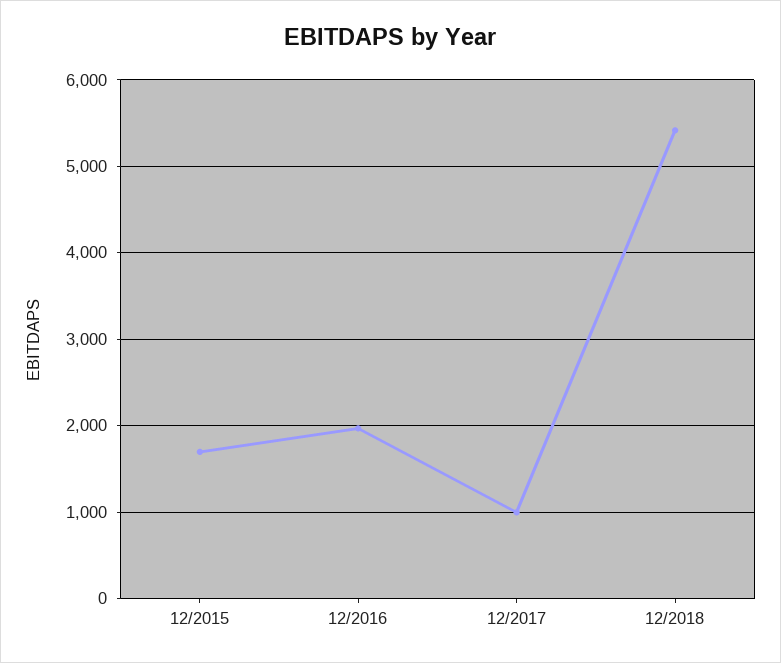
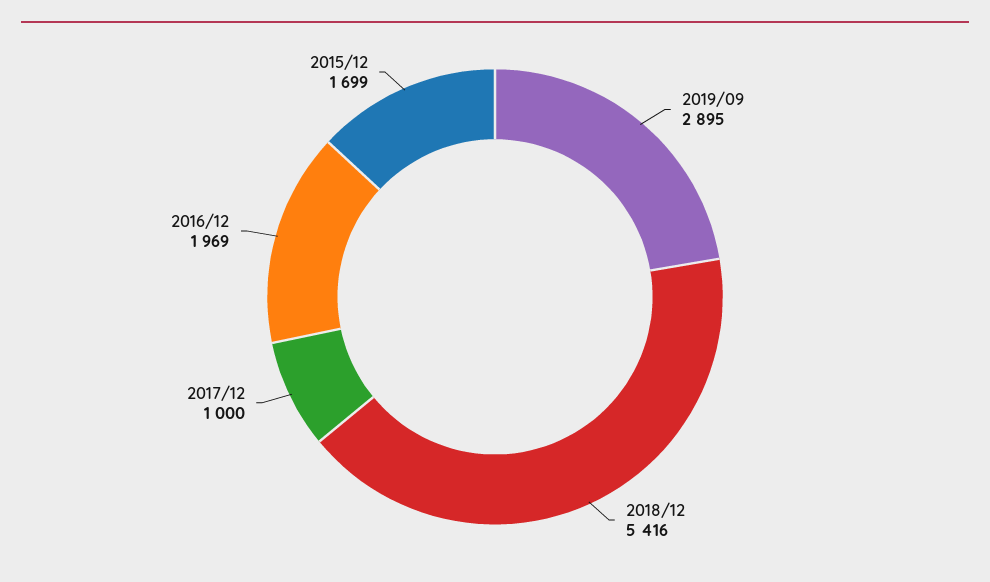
2019/09: none -> 2895

